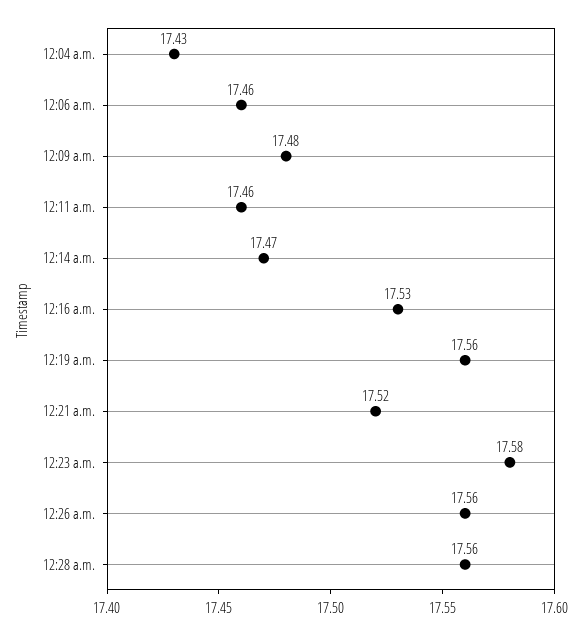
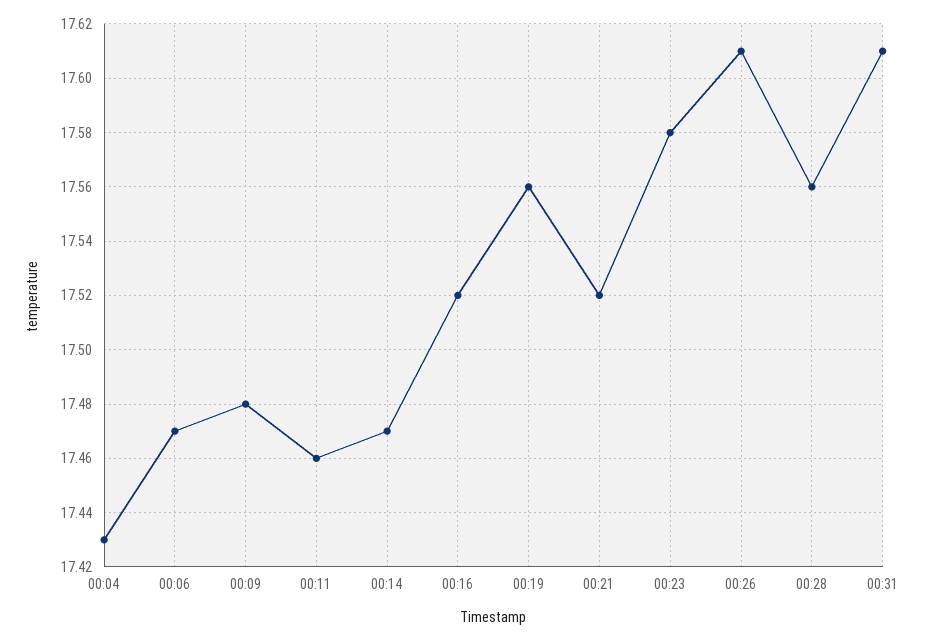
12:06 a.m.: 17.46 -> 17.47
12:16 a.m.: 17.53 -> 17.52
12:26 a.m.: 17.56 -> 17.61
00:31: none -> 17.61

